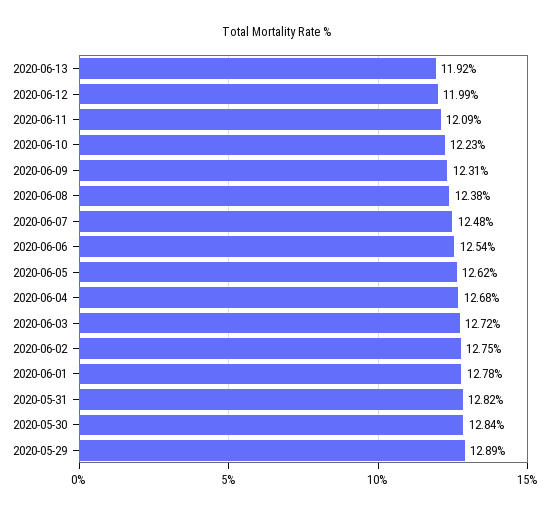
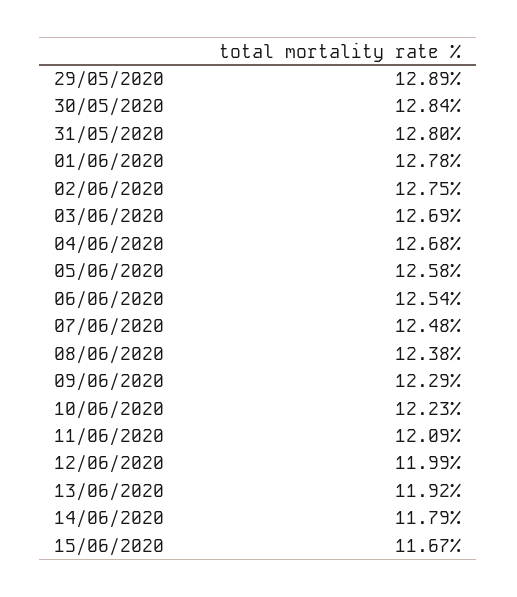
2020-06-09: 12.31 -> 12.29
2020-06-05: 12.62 -> 12.58
2020-06-03: 12.72 -> 12.69
2020-05-31: 12.82 -> 12.8
14/06/2020: none -> 11.79
15/06/2020: none -> 11.67

